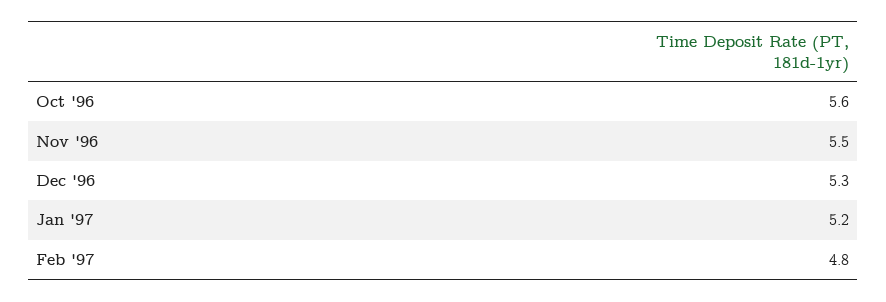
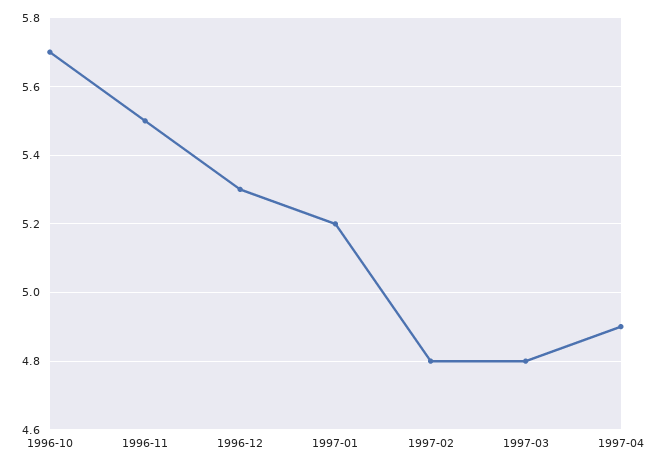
Oct '96: 5.6 -> 5.7
1997-03: none -> 4.8
1997-04: none -> 4.9

